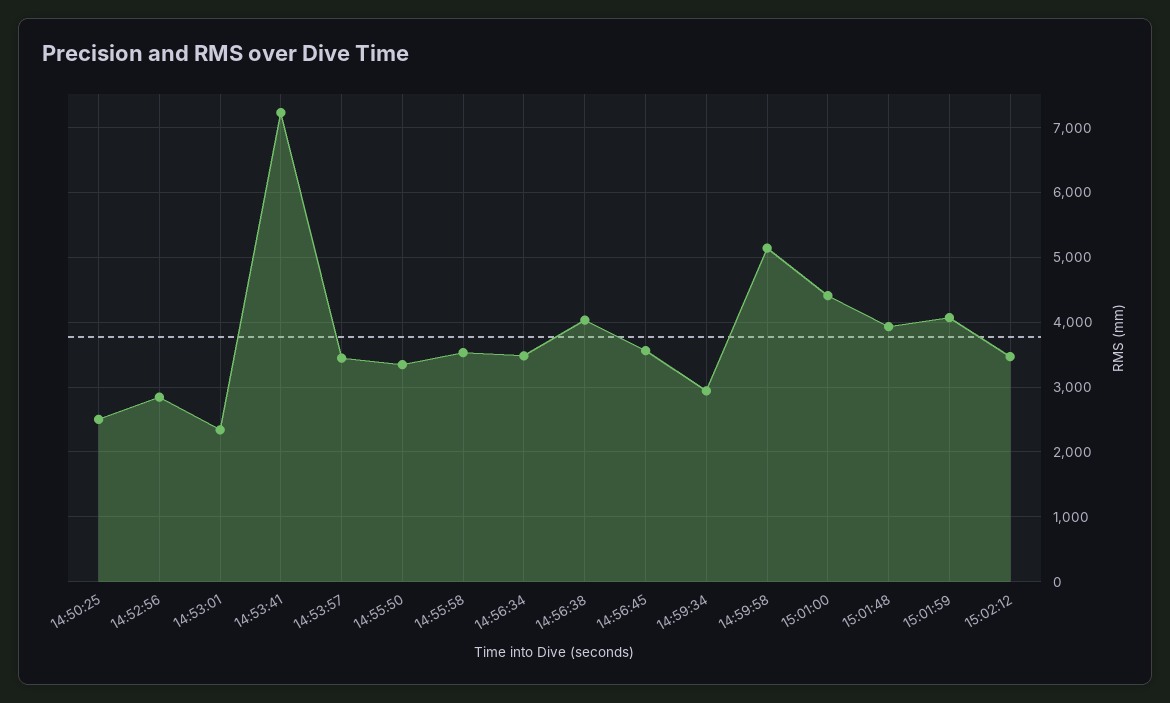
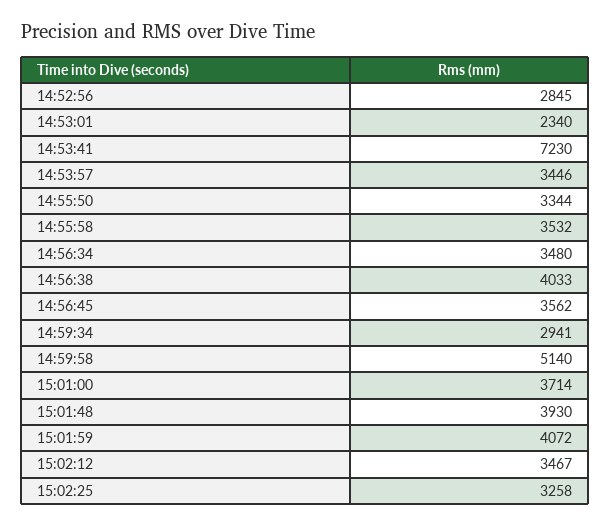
14:50:25: 2500 -> none
15:01:00: 4400 -> 3714
15:02:25: none -> 3258

